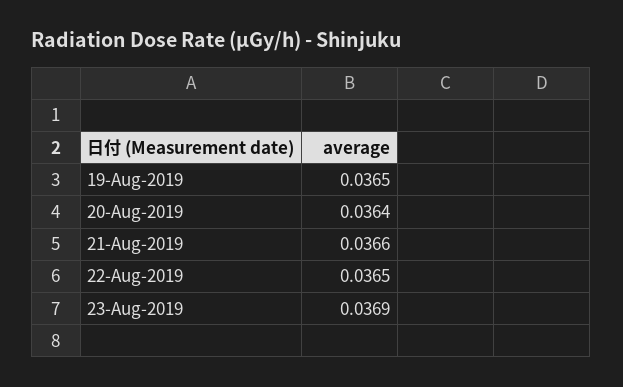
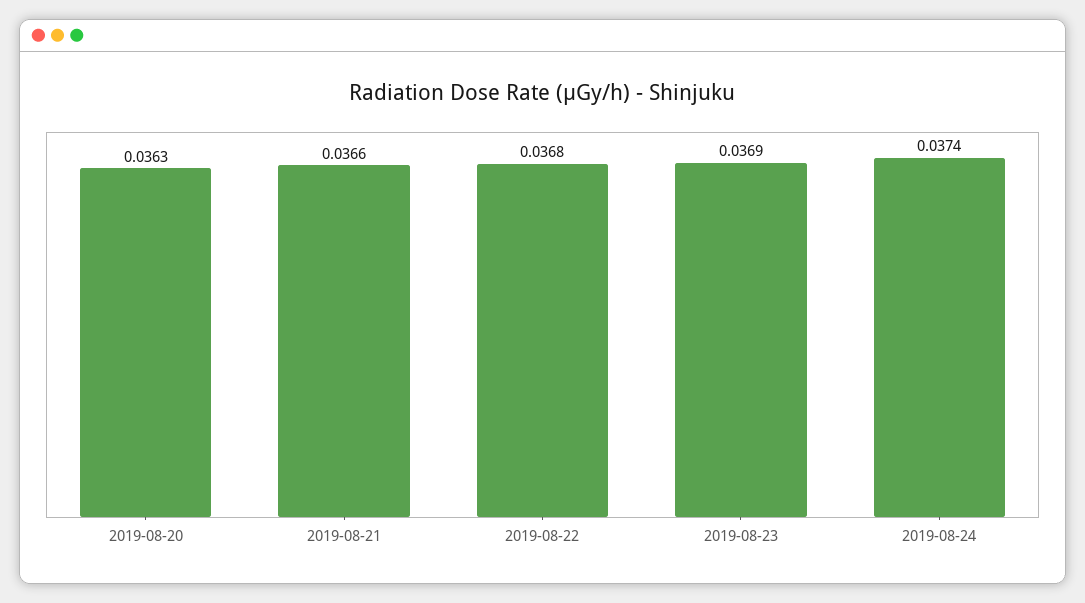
19-Aug-2019: 0.0365 -> none
20-Aug-2019: 0.0364 -> 0.0363
22-Aug-2019: 0.0365 -> 0.0368
2019-08-24: none -> 0.0374

